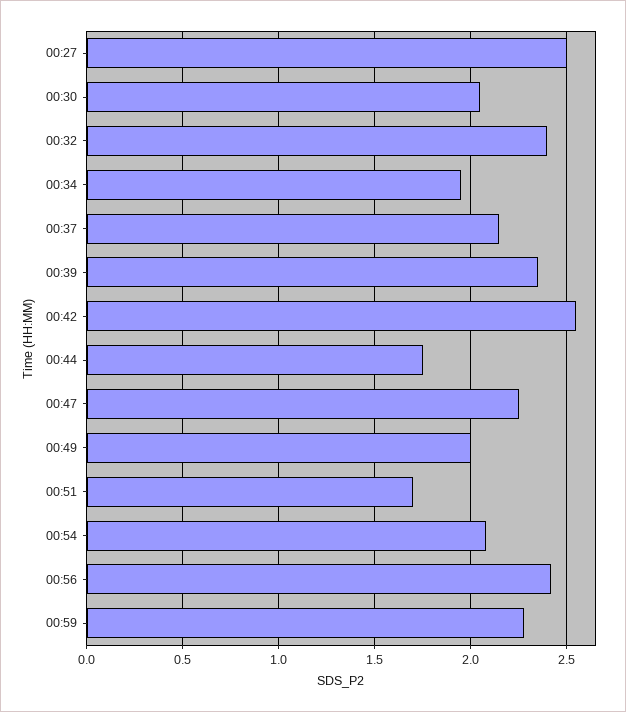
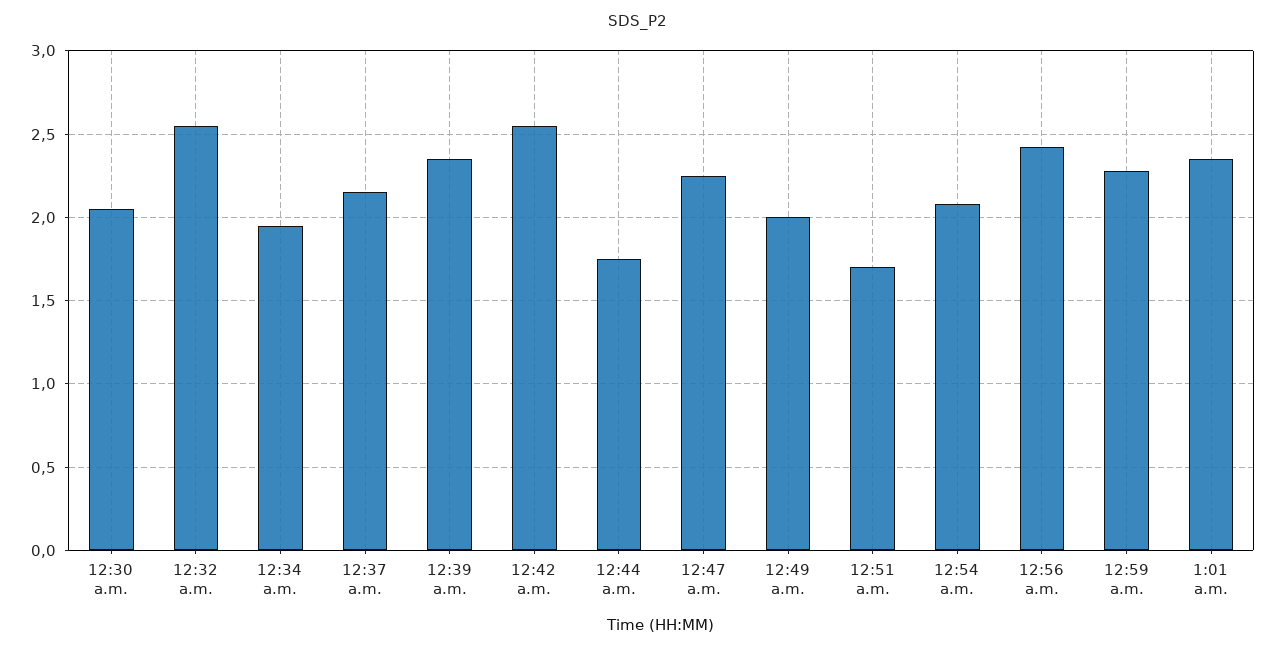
00:27: 2.5 -> none
00:32: 2.4 -> 2.55
1:01 a.m.: none -> 2.35

